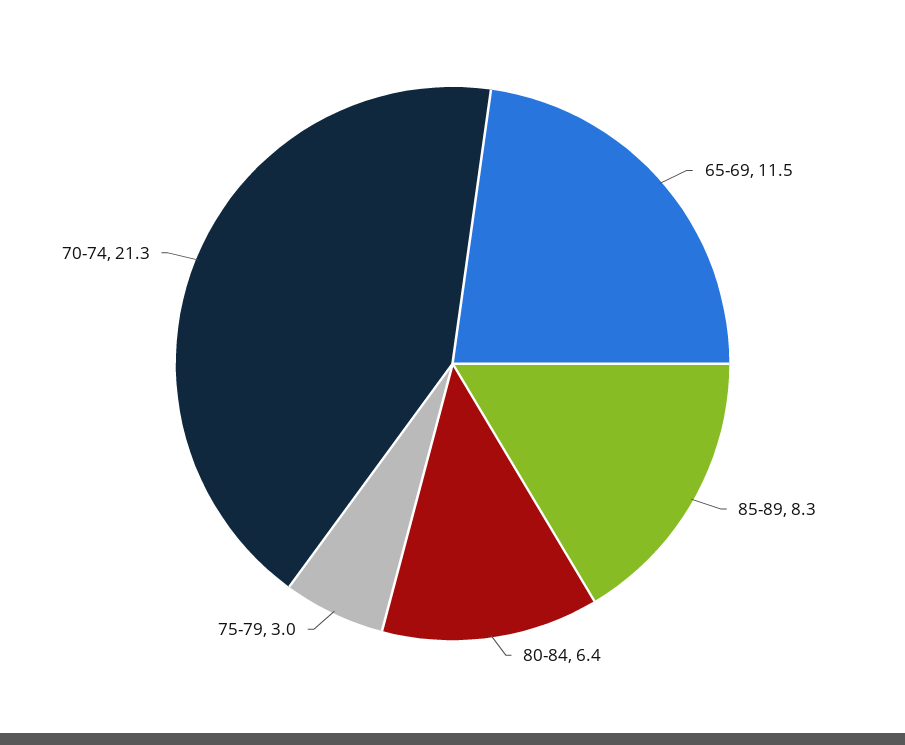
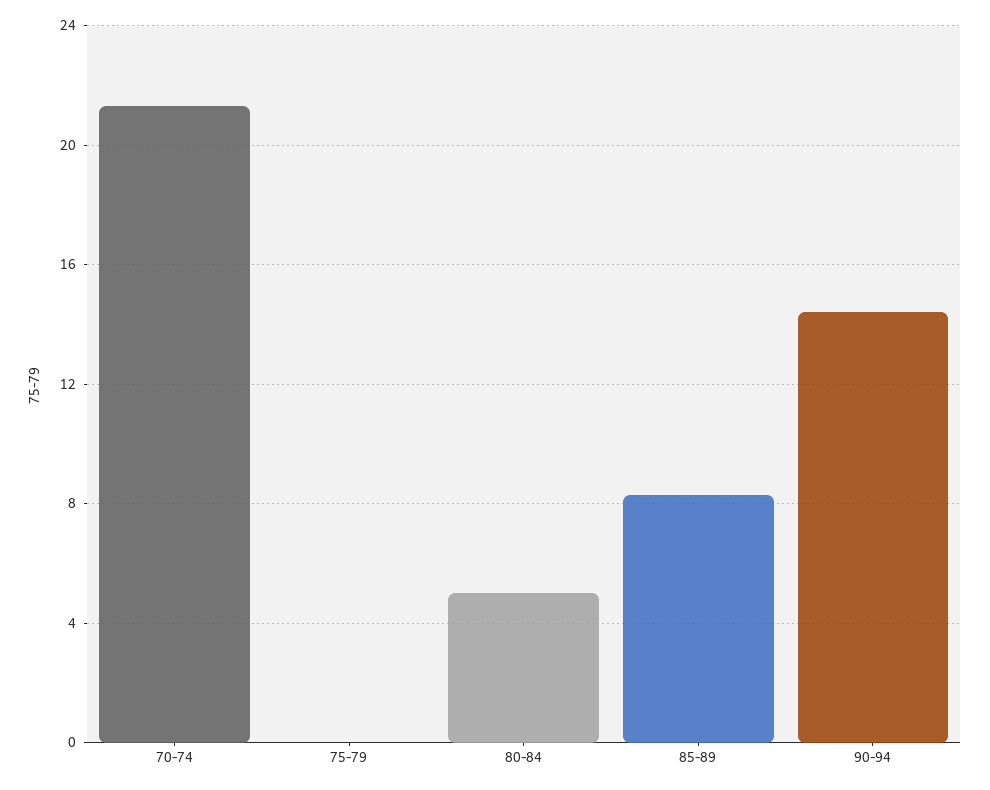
65-69: 11.5 -> none
80-84: 6.4 -> 5
75-79: 3 -> 0
90-94: none -> 14.5

